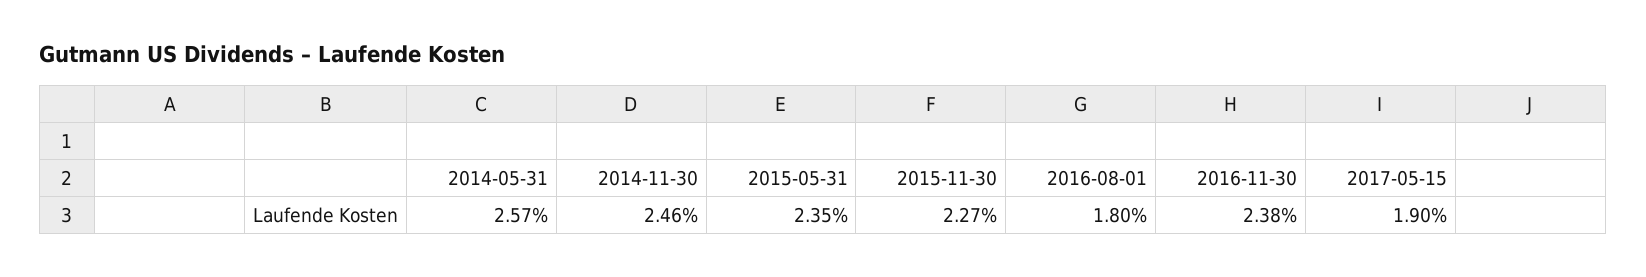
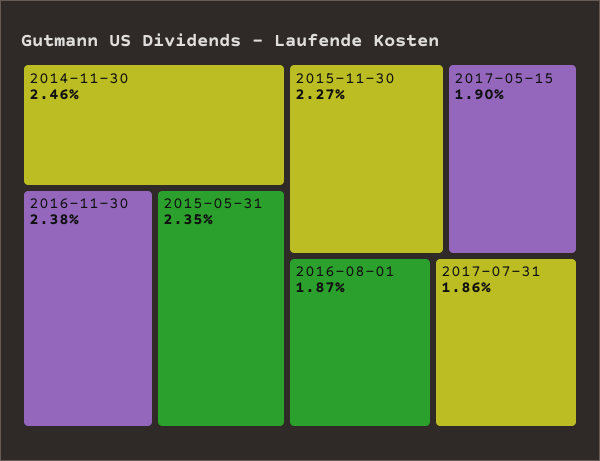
2014-05-31: 2.57 -> none
2016-08-01: 1.8 -> 1.87
2017-07-31: none -> 1.86

